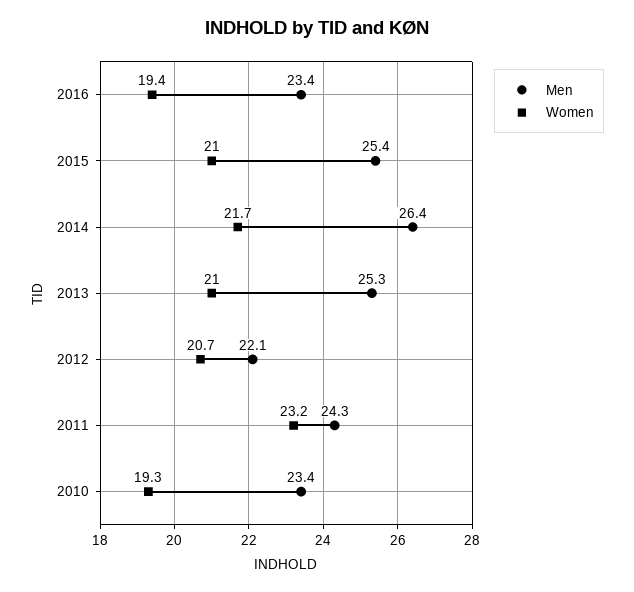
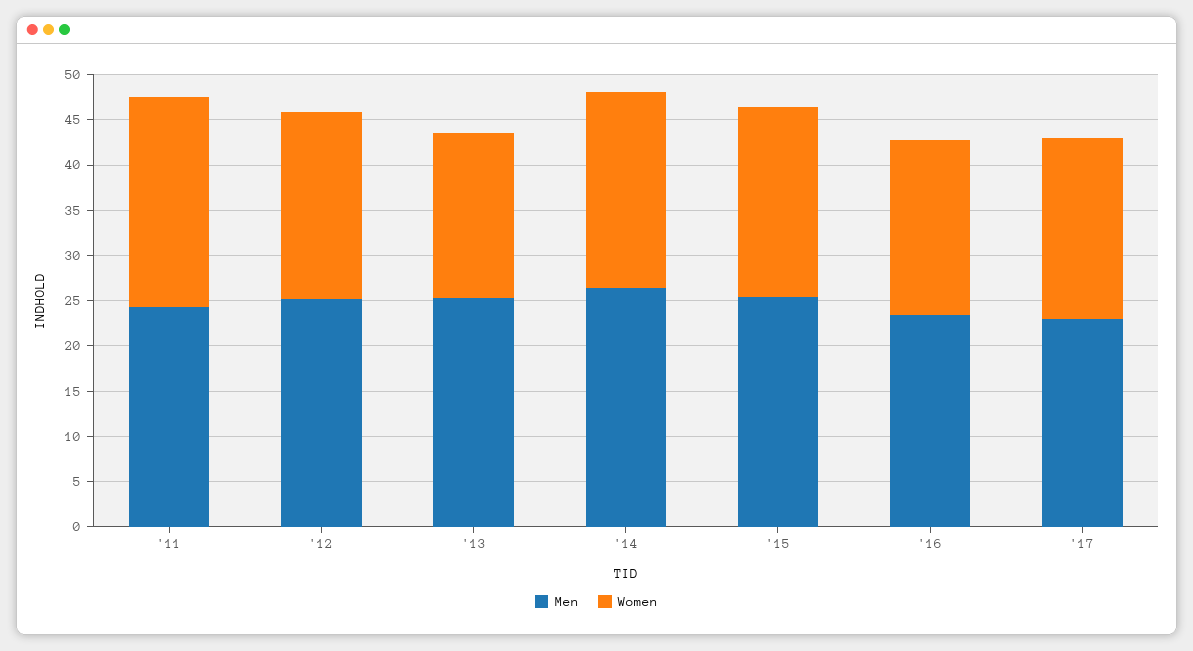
Women, 2013: 21 -> 18
Men, 2012: 22.1 -> 25
Men, 2010: 23.4 -> none
Women, 2010: 19.3 -> none
Men, '17: none -> 23
Women, '17: none -> 20

